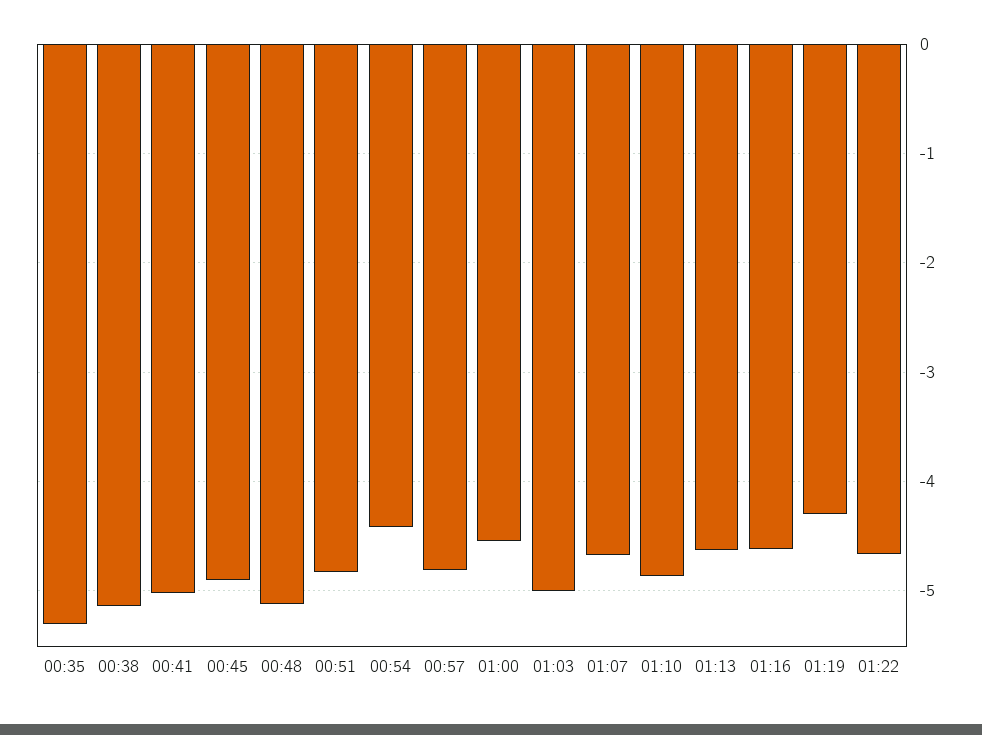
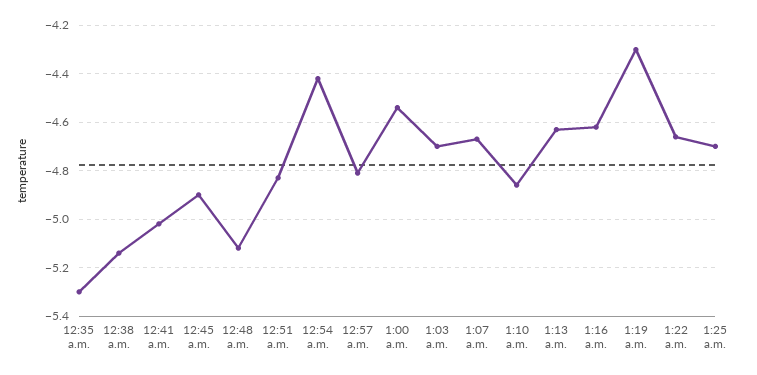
01:03: -5 -> -4.7
1:25 a.m.: none -> -4.7

